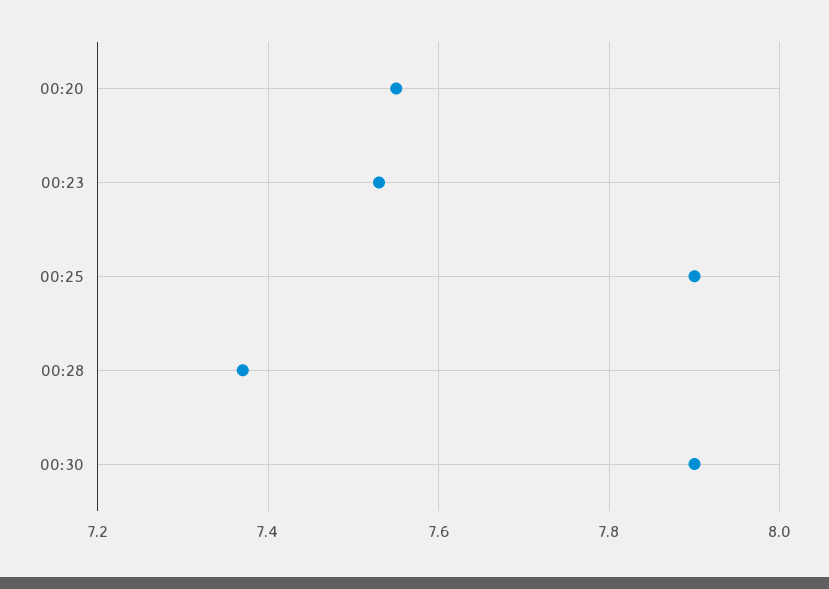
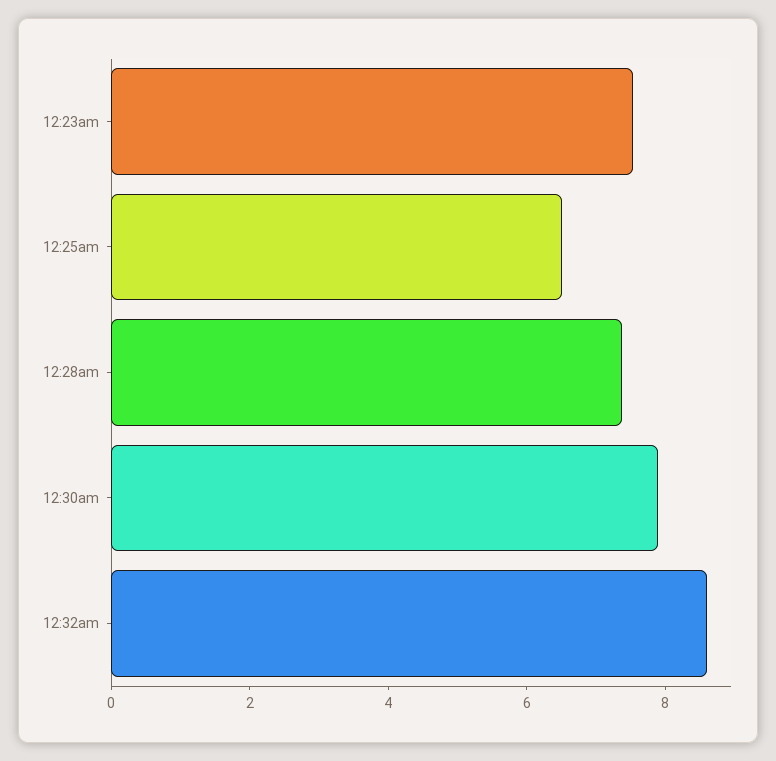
00:20: 7.55 -> none
00:25: 7.9 -> 6.5
12:32am: none -> 8.5

